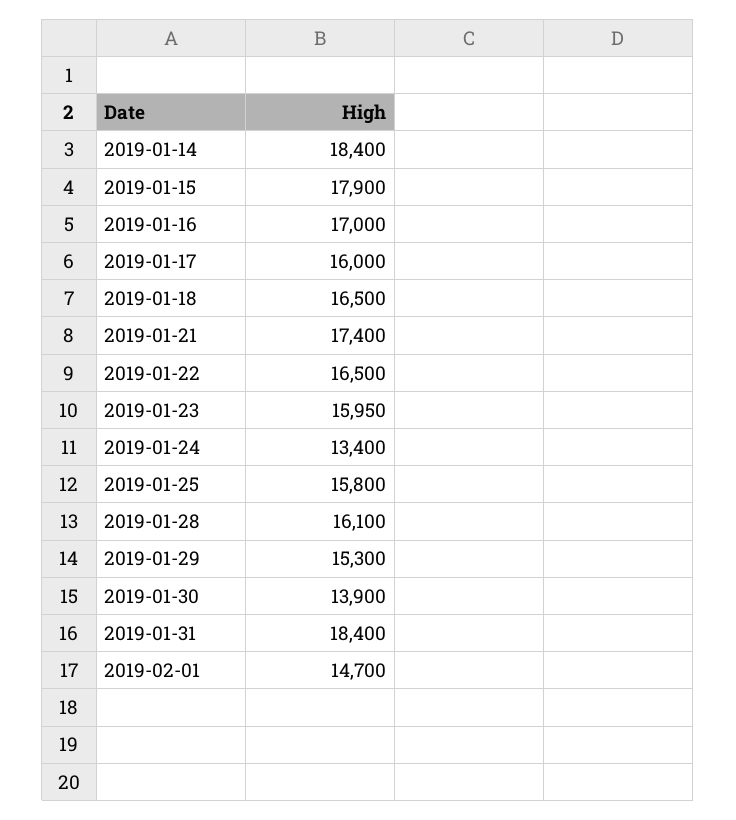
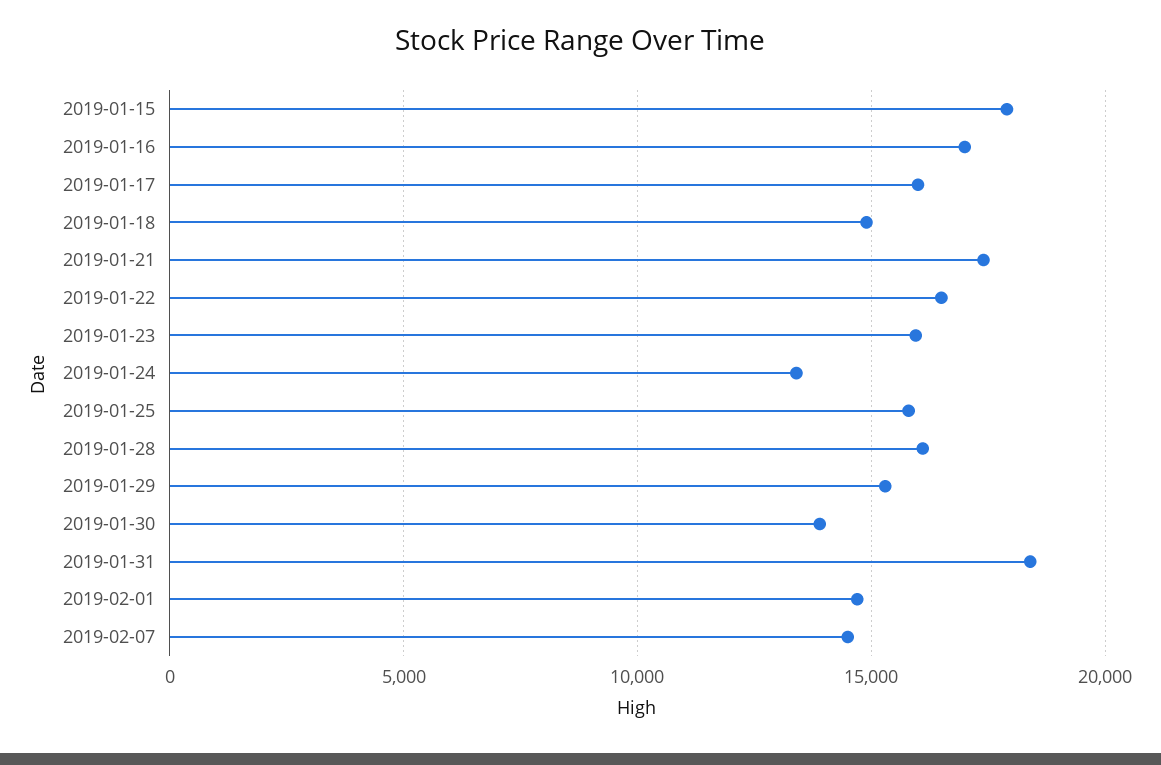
2019-01-14: 18400 -> none
2019-01-18: 16500 -> 15000
2019-02-07: none -> 14500

